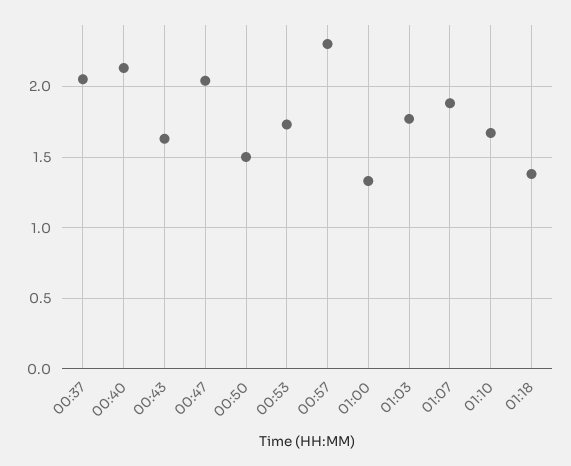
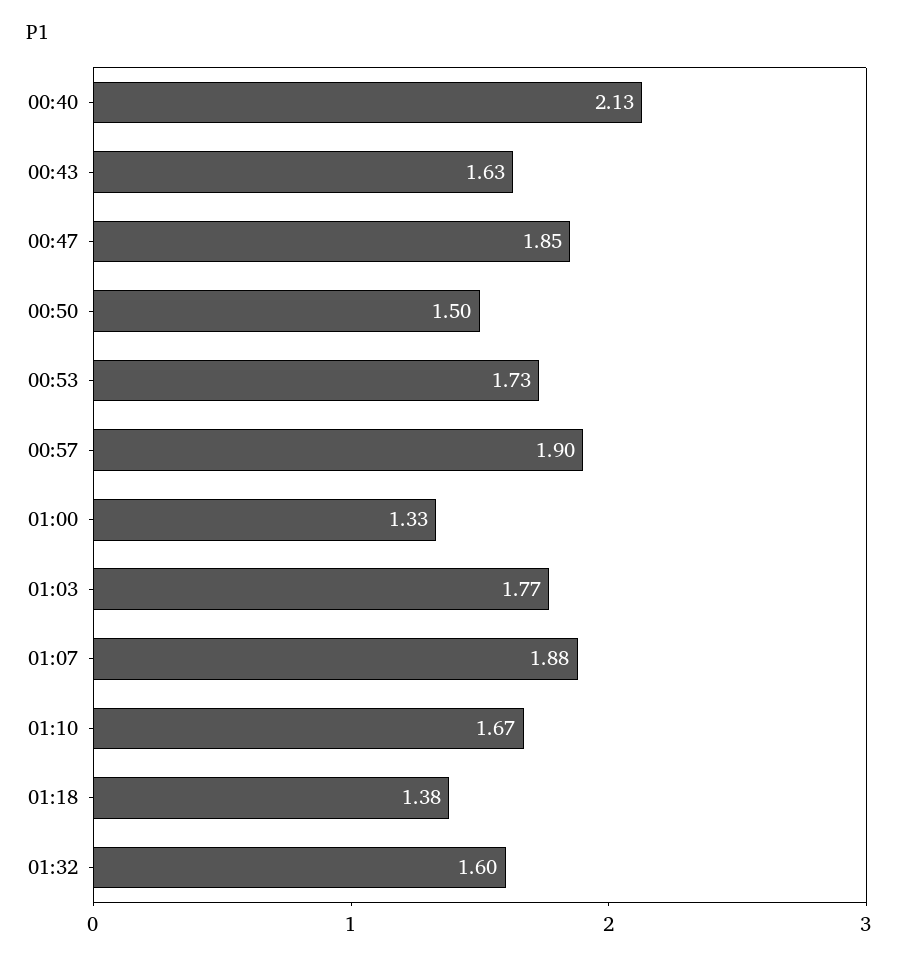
00:37: 2.05 -> none
00:47: 2.05 -> 1.85
00:57: 2.3 -> 1.9
01:32: none -> 1.6

